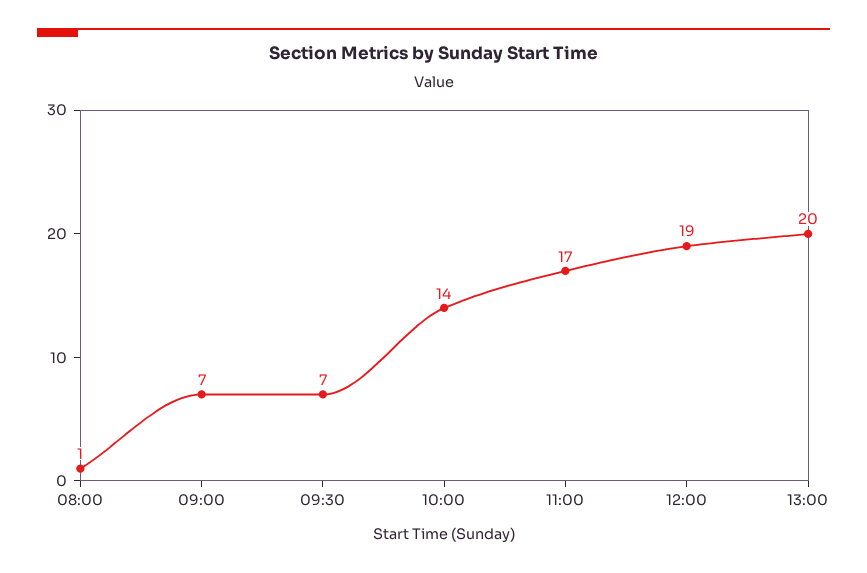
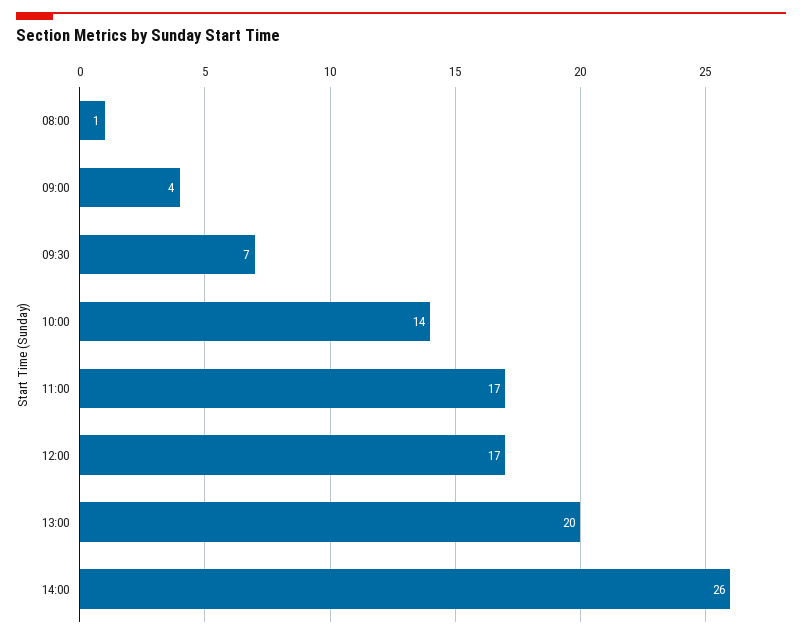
09:00: 7 -> 4
12:00: 19 -> 17
14:00: none -> 26

